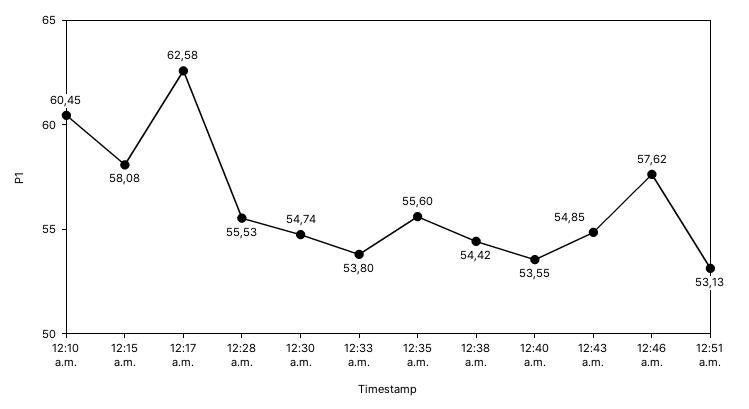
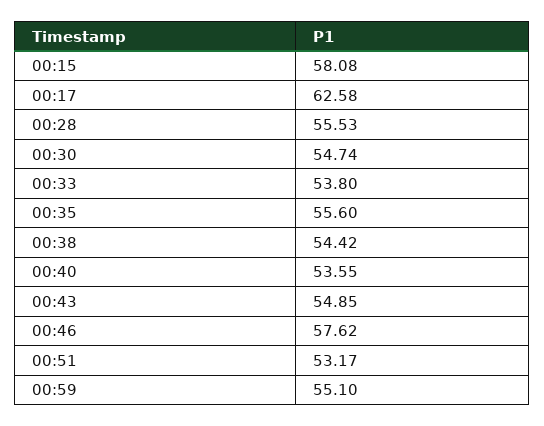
12:10 a.m.: 60.45 -> none
12:51 a.m.: 53.13 -> 53.17
00:59: none -> 55.1

